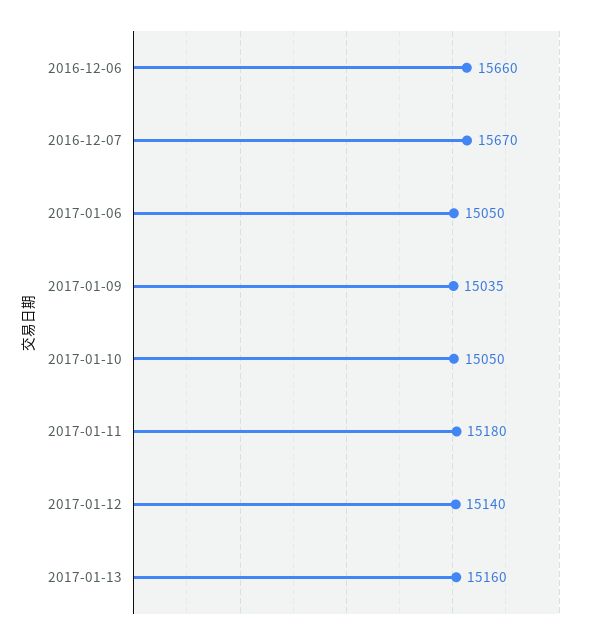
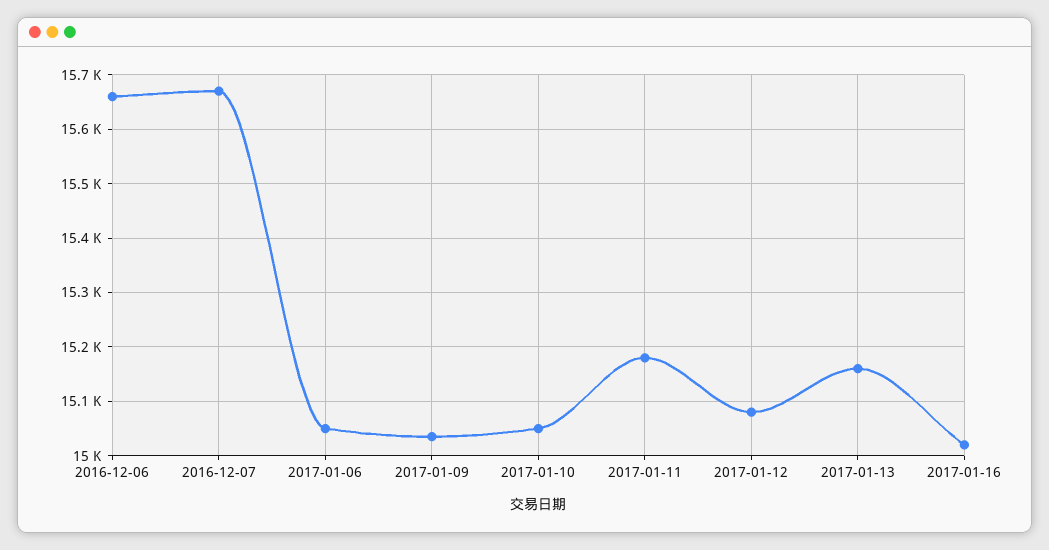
2017-01-12: 15140 -> 15080
2017-01-16: none -> 15020

